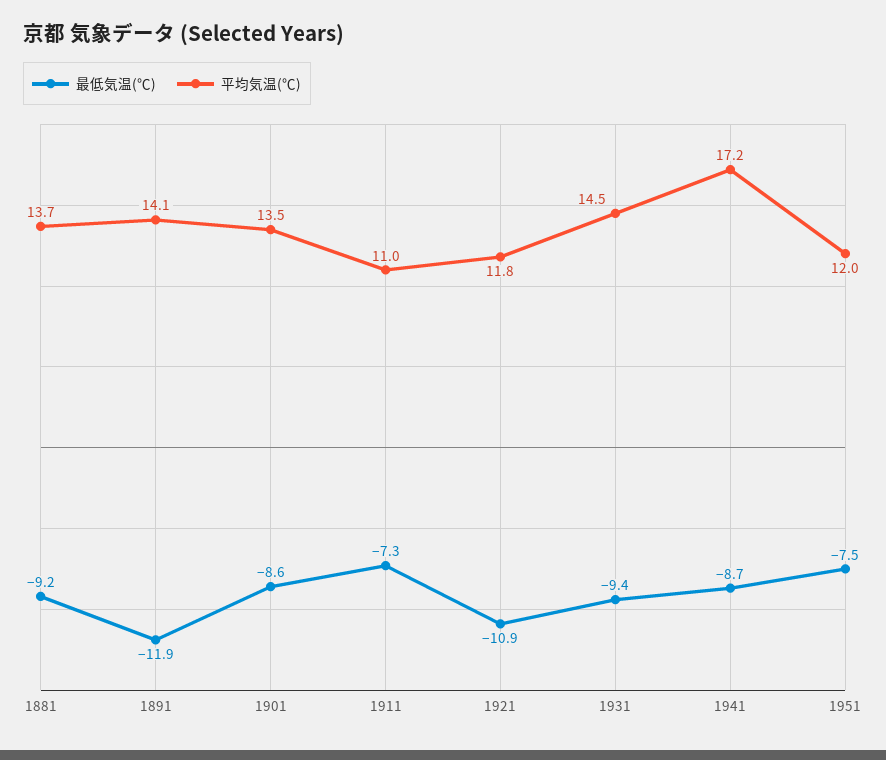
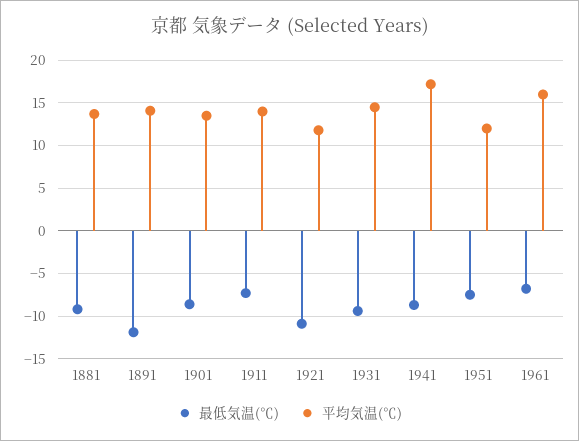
平均気温(℃), 1911: 11 -> 14
最低気温(℃), 1961: none -> -7
平均気温(℃), 1961: none -> 16

